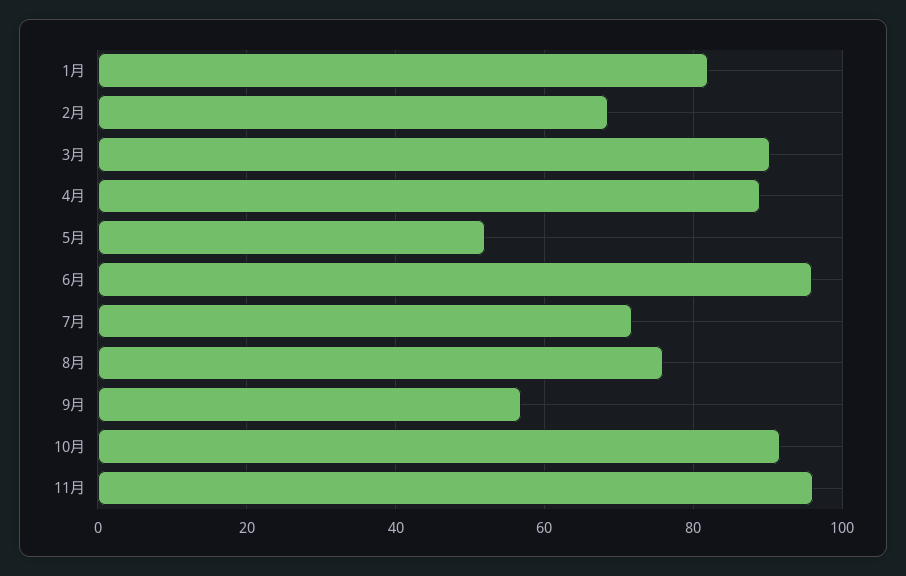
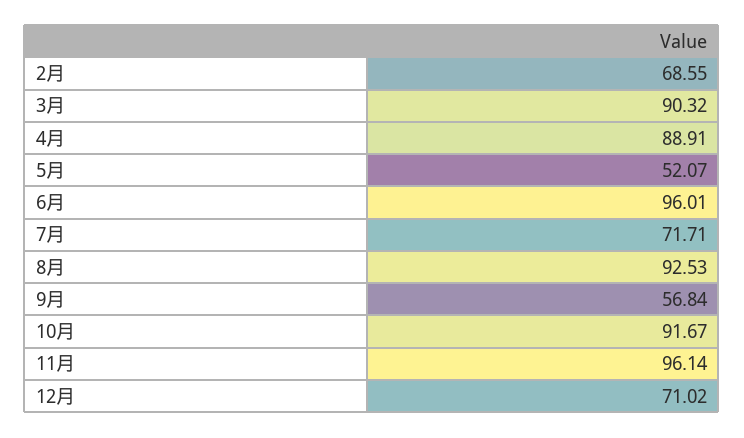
1月: 82 -> none
8月: 76 -> 92.53
12月: none -> 71.02

